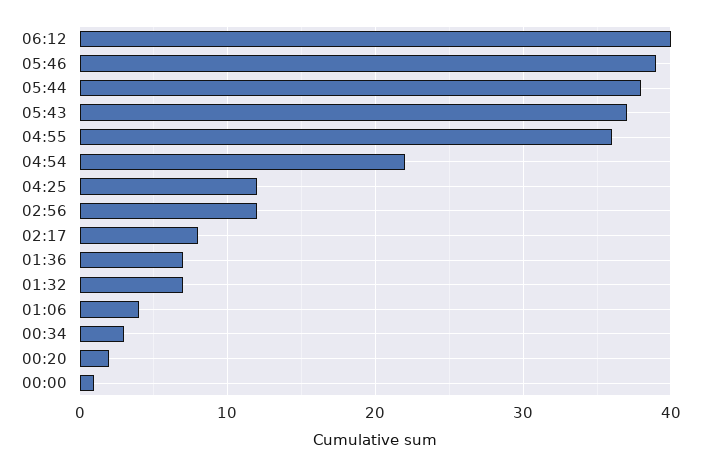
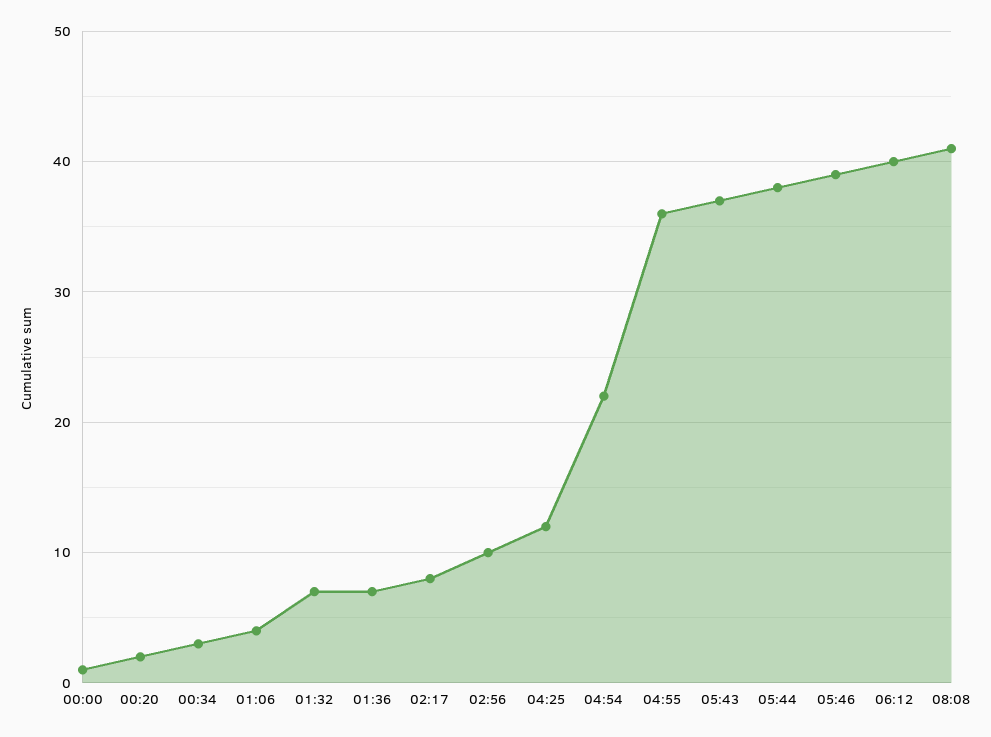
02:56: 12 -> 10
08:08: none -> 41

